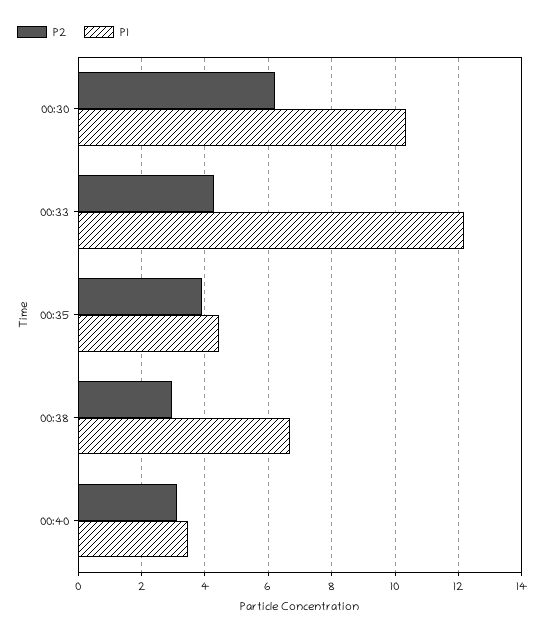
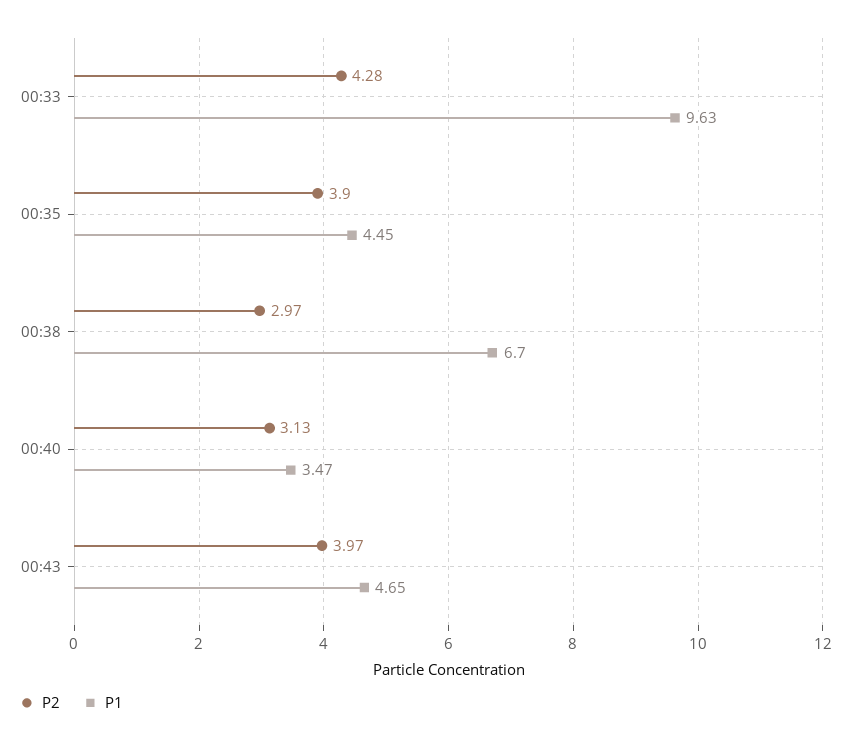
P2, 00:30: 6.2 -> none
P1, 00:30: 10.4 -> none
P1, 00:33: 12.2 -> 9.63
P2, 00:43: none -> 3.97
P1, 00:43: none -> 4.65

